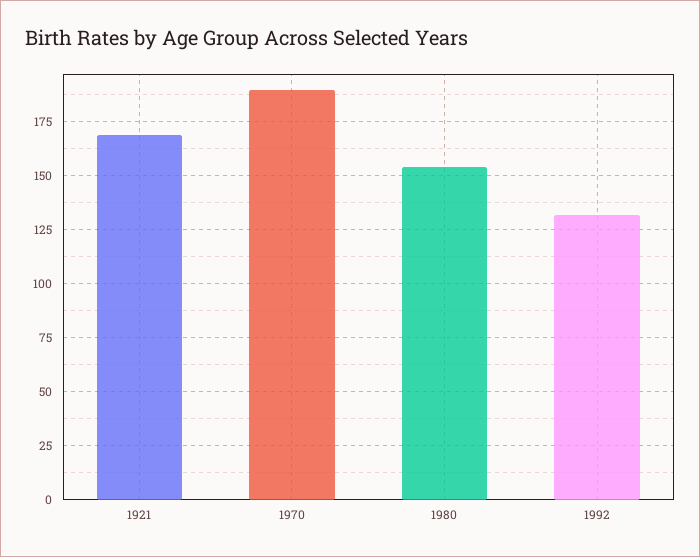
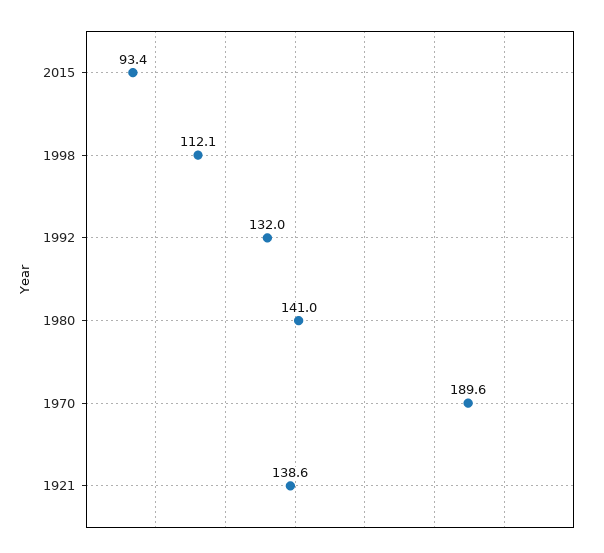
1921: 170 -> 138.6
1980: 155 -> 141
2015: none -> 93.4
1998: none -> 112.1

